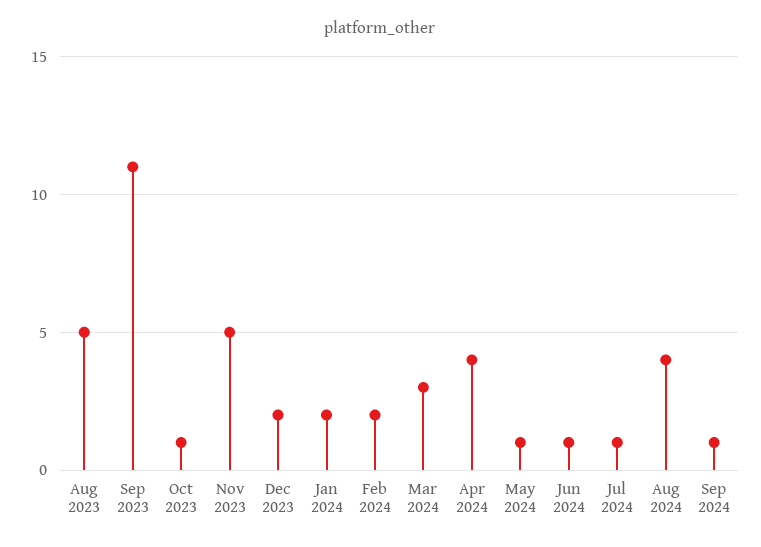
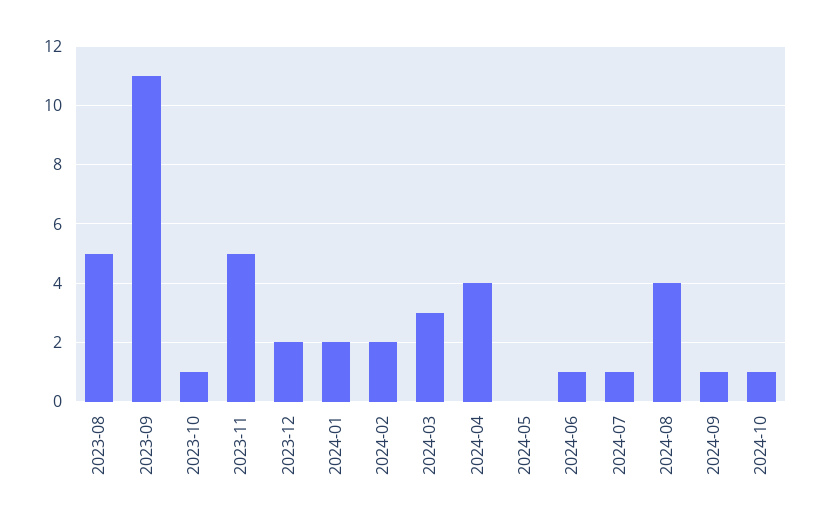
May 2024: 1 -> 0
2024-10: none -> 1

